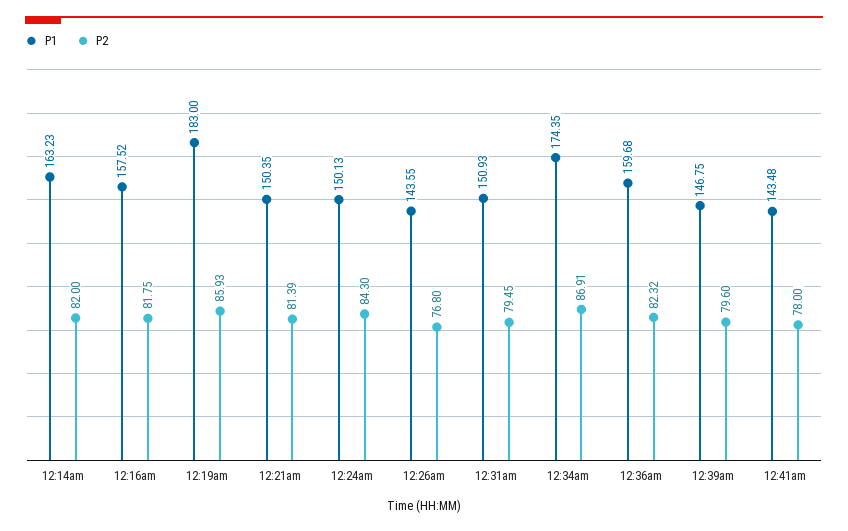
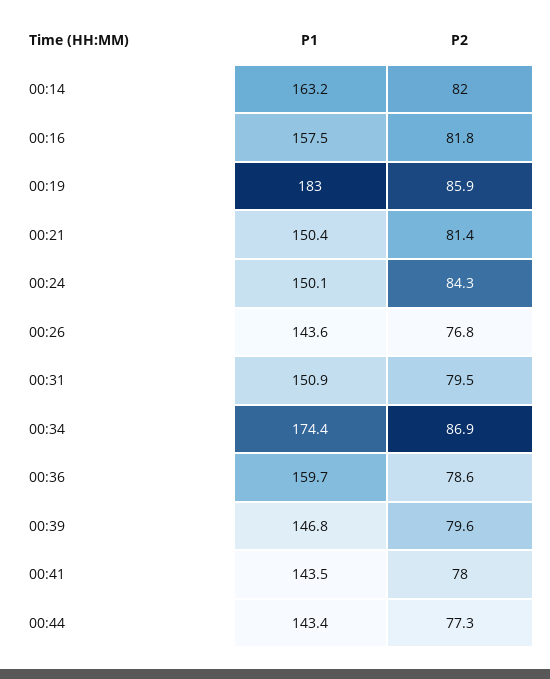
P2, 12:36am: 82.32 -> 78.6
P1, 00:44: none -> 143.4
P2, 00:44: none -> 77.3

